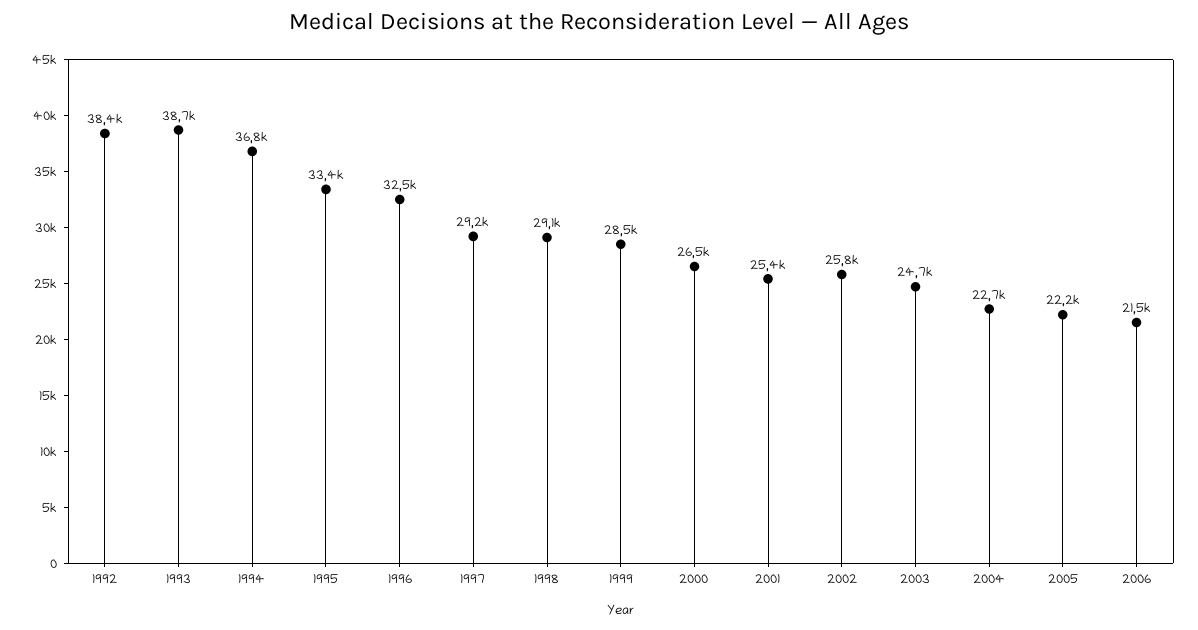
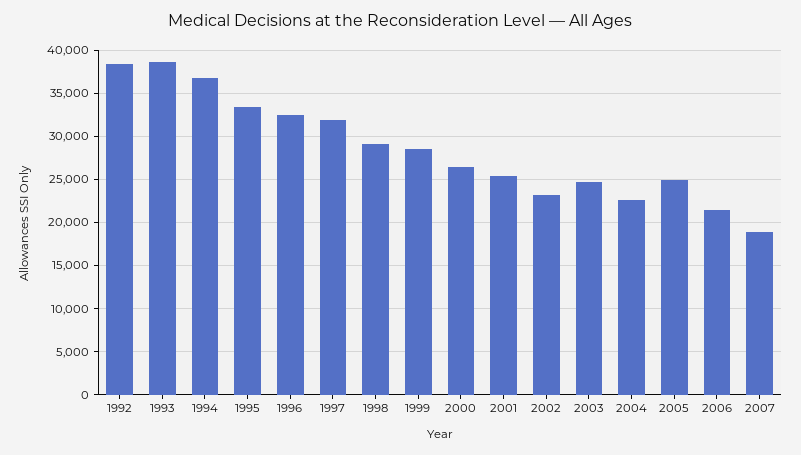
1997: 29200 -> 32000
2002: 25800 -> 23000
2005: 22200 -> 25000
2007: none -> 19000

